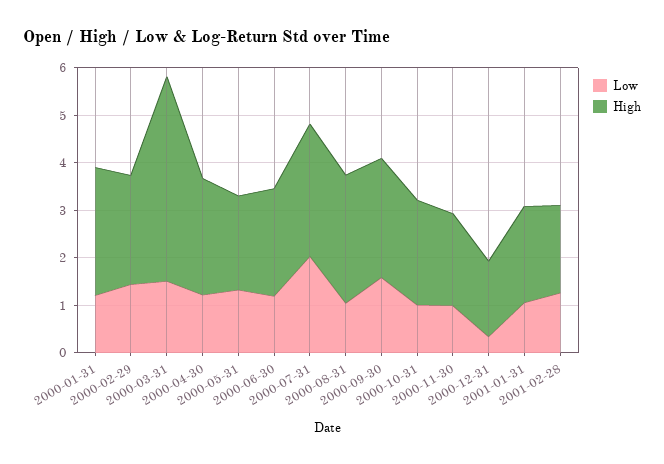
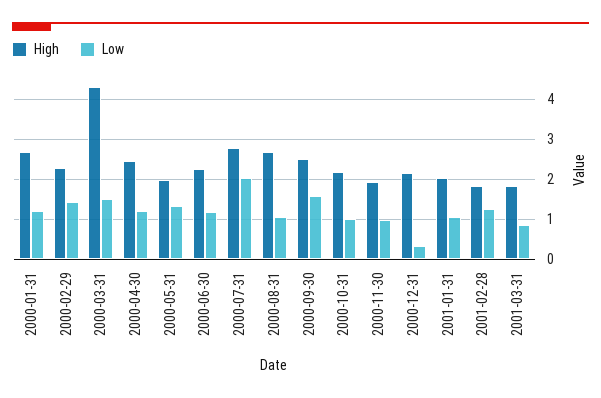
High, 2000-12-31: 1.6 -> 2.2
High, 2001-03-31: none -> 1.8
Low, 2001-03-31: none -> 0.8

